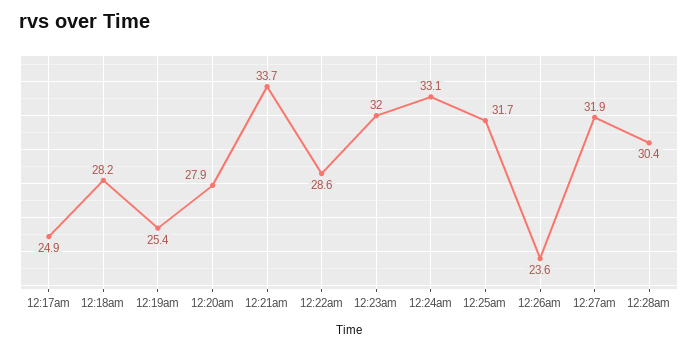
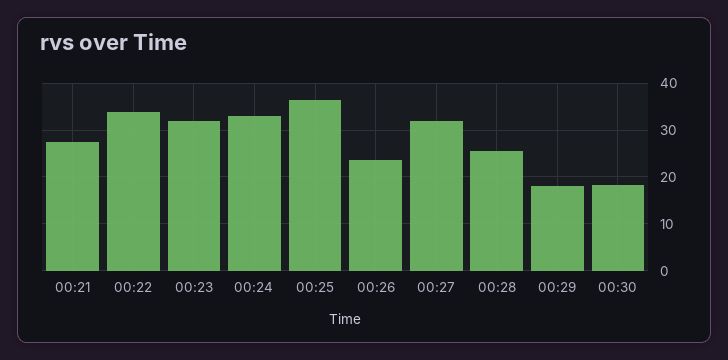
12:17am: 24.9 -> none
12:18am: 28.2 -> none
12:19am: 25.4 -> none
12:20am: 27.9 -> none
12:21am: 33.7 -> 28
12:22am: 28.6 -> 34
12:25am: 31.7 -> 36
12:28am: 30.4 -> 26
00:29: none -> 18
00:30: none -> 18

